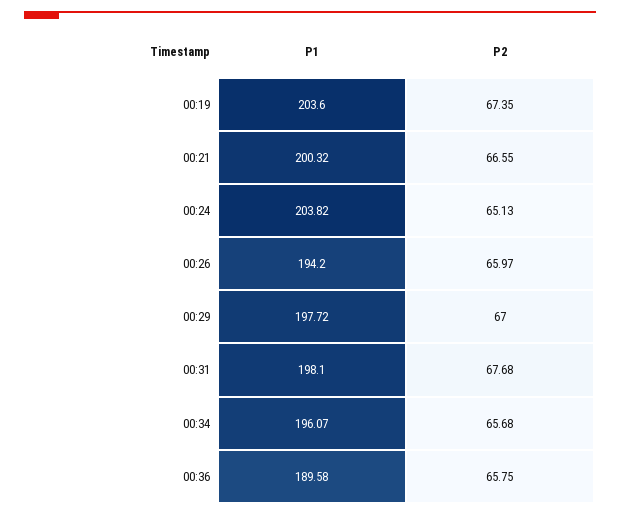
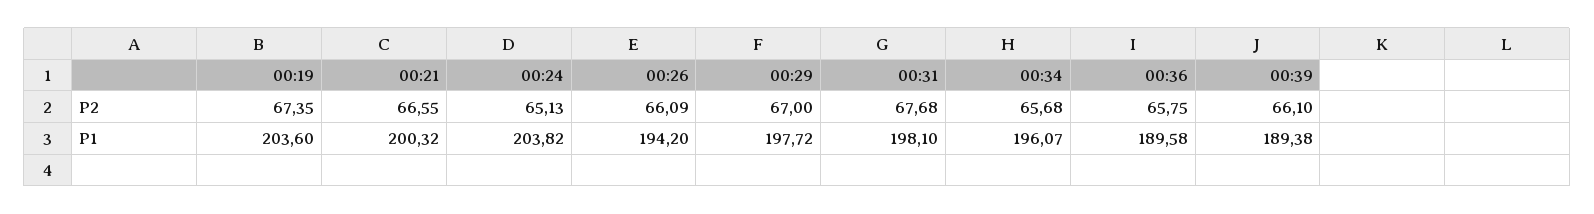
P2, 00:26: 65.97 -> 66.09
P2, 00:39: none -> 66.1
P1, 00:39: none -> 189.38

